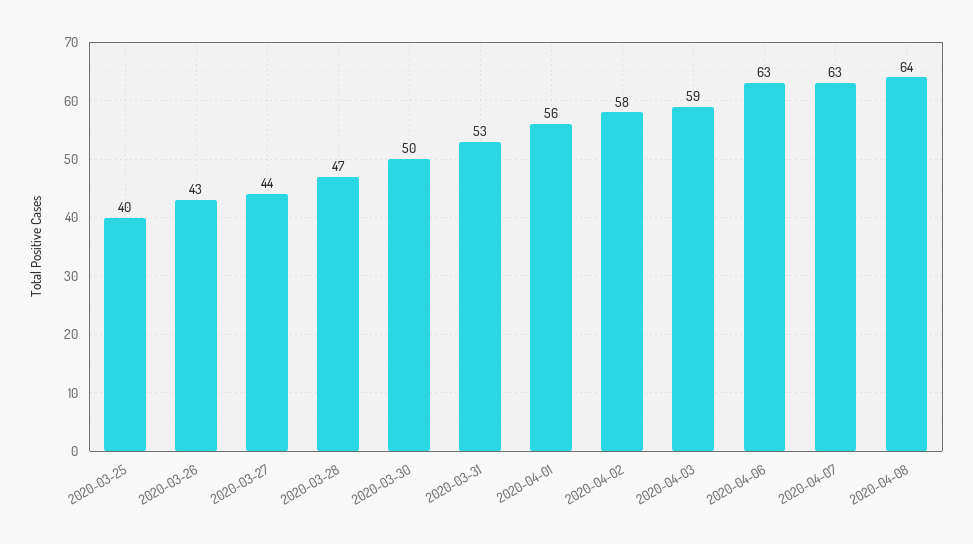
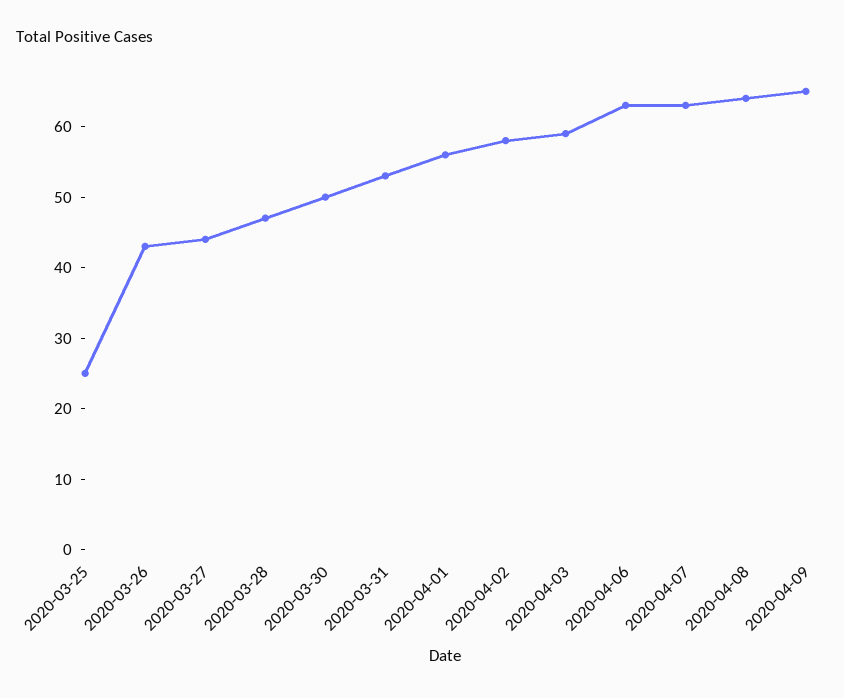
2020-03-25: 40 -> 25
2020-04-09: none -> 65

